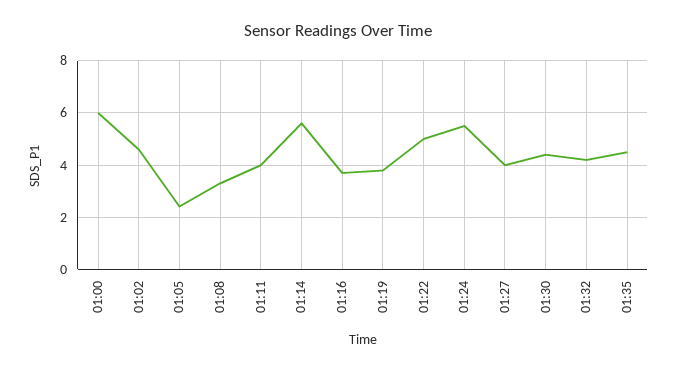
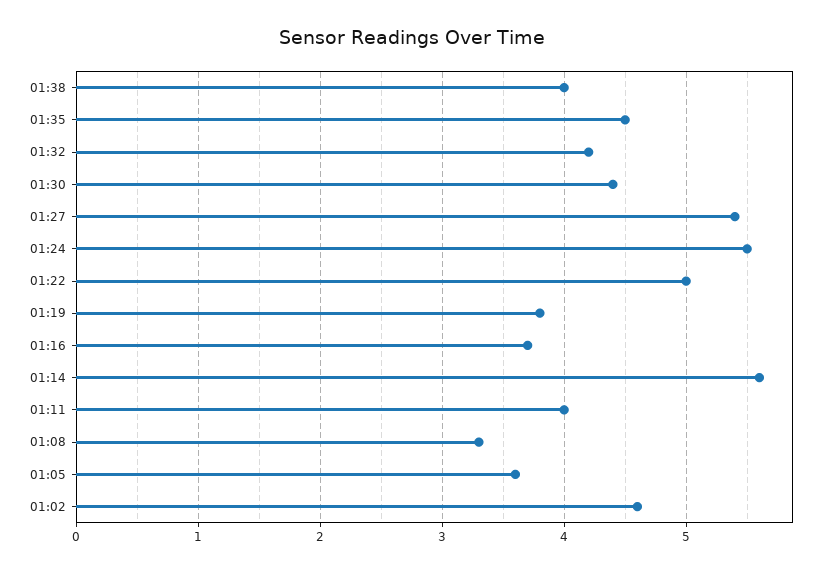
01:00: 6 -> none
01:05: 2.5 -> 3.6
01:27: 4 -> 5.4
01:38: none -> 4

